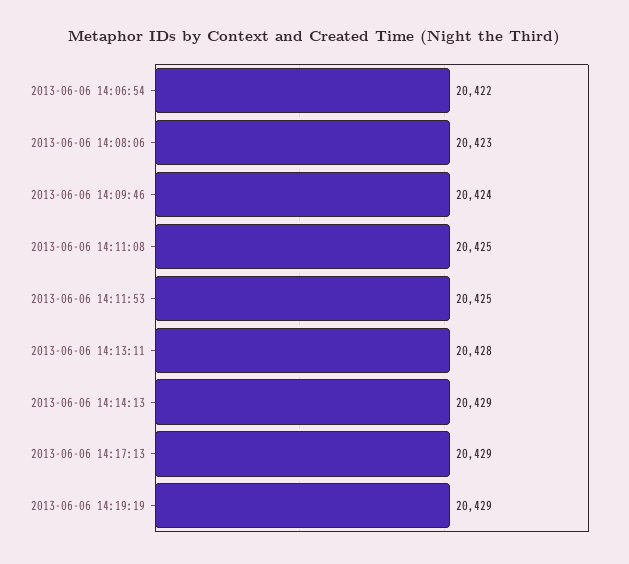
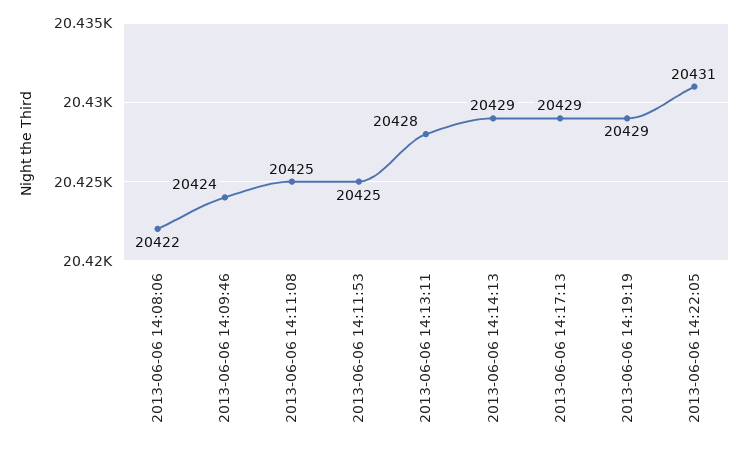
2013-06-06 14:06:54: 20422 -> none
2013-06-06 14:08:06: 20423 -> 20422
2013-06-06 14:22:05: none -> 20431

